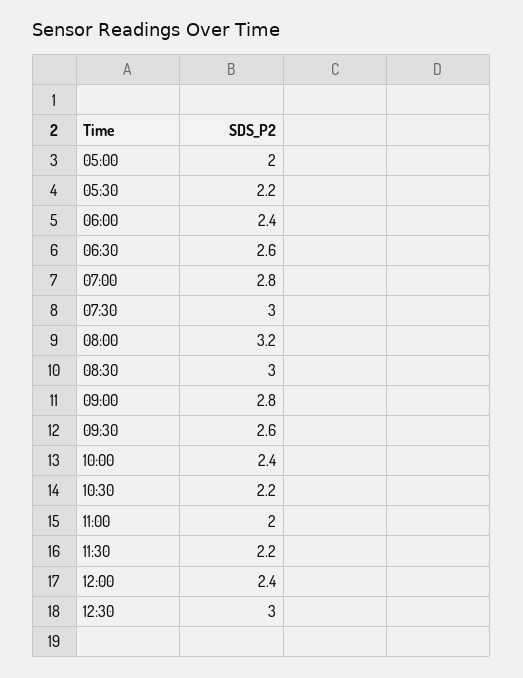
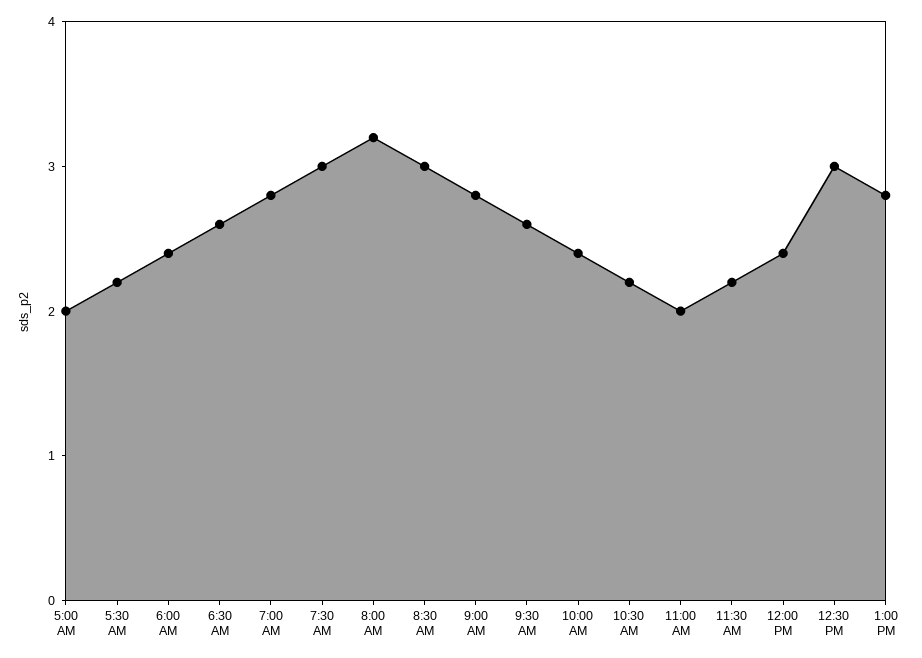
1:00 PM: none -> 2.8

